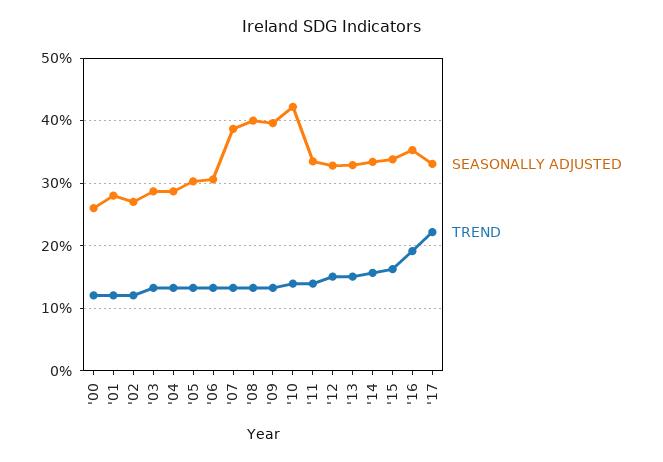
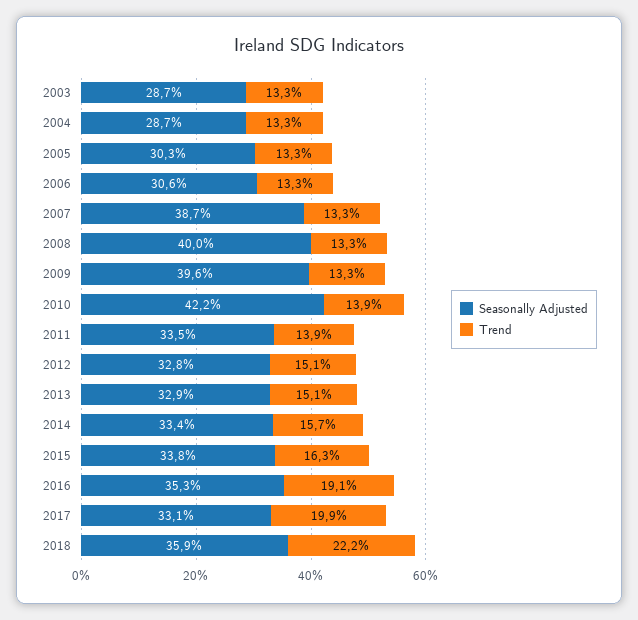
SEASONALLY ADJUSTED, '00: 26 -> none
TREND, '00: 12 -> none
SEASONALLY ADJUSTED, '01: 28 -> none
TREND, '01: 12 -> none
SEASONALLY ADJUSTED, '02: 27 -> none
TREND, '02: 12 -> none
TREND, '17: 22 -> 19.9
SEASONALLY ADJUSTED, 2018: none -> 35.9
TREND, 2018: none -> 22.2

